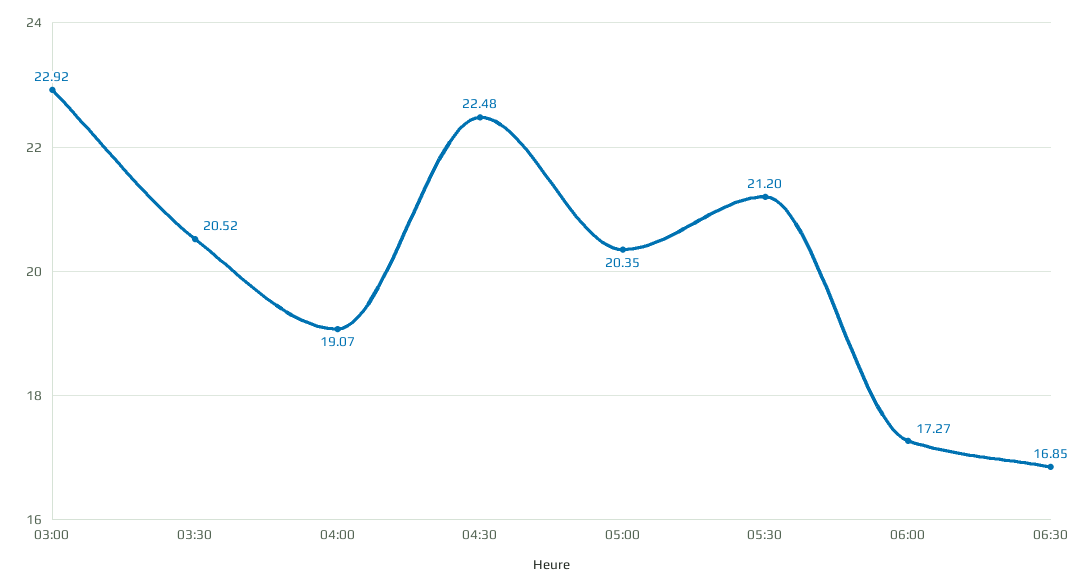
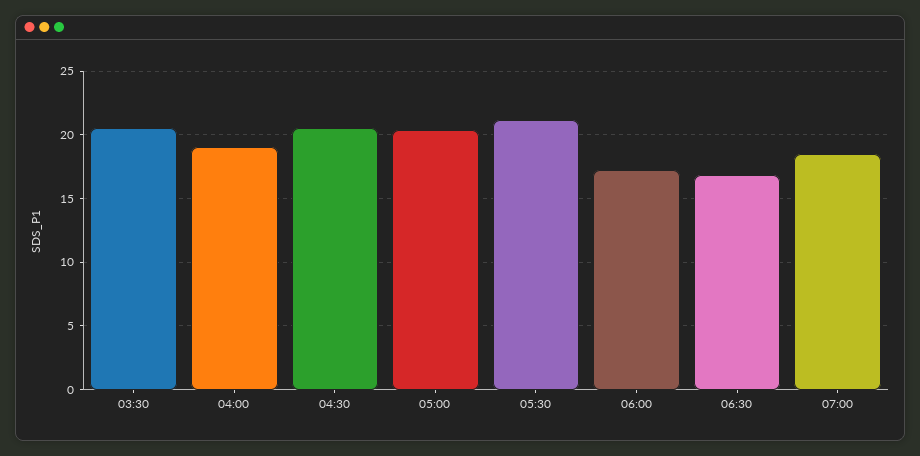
03:00: 22.92 -> none
04:30: 22.48 -> 20.5
07:00: none -> 18.5

